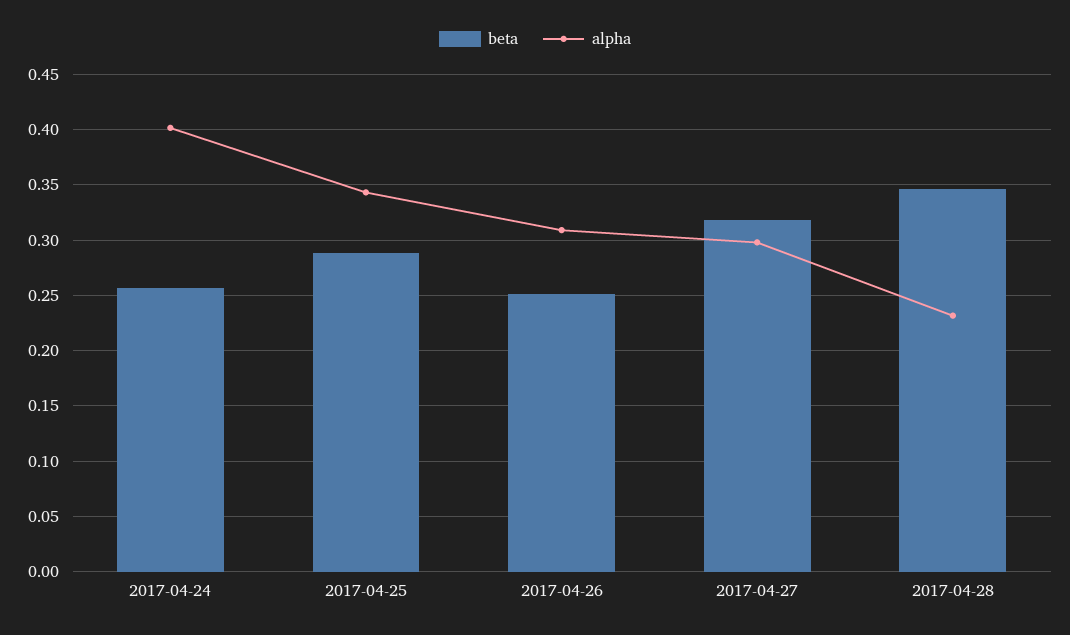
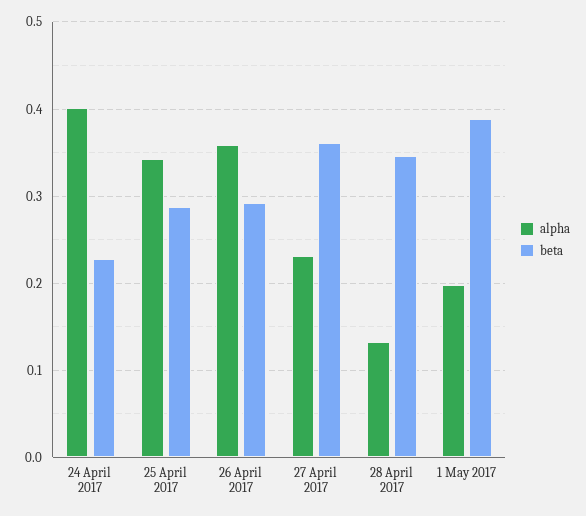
beta, 2017-04-24: 0.26 -> 0.23
beta, 2017-04-26: 0.25 -> 0.29
alpha, 2017-04-26: 0.31 -> 0.36
beta, 2017-04-27: 0.32 -> 0.36
alpha, 2017-04-27: 0.3 -> 0.23
alpha, 2017-04-28: 0.23 -> 0.13
alpha, 1 May 2017: none -> 0.2
beta, 1 May 2017: none -> 0.39

